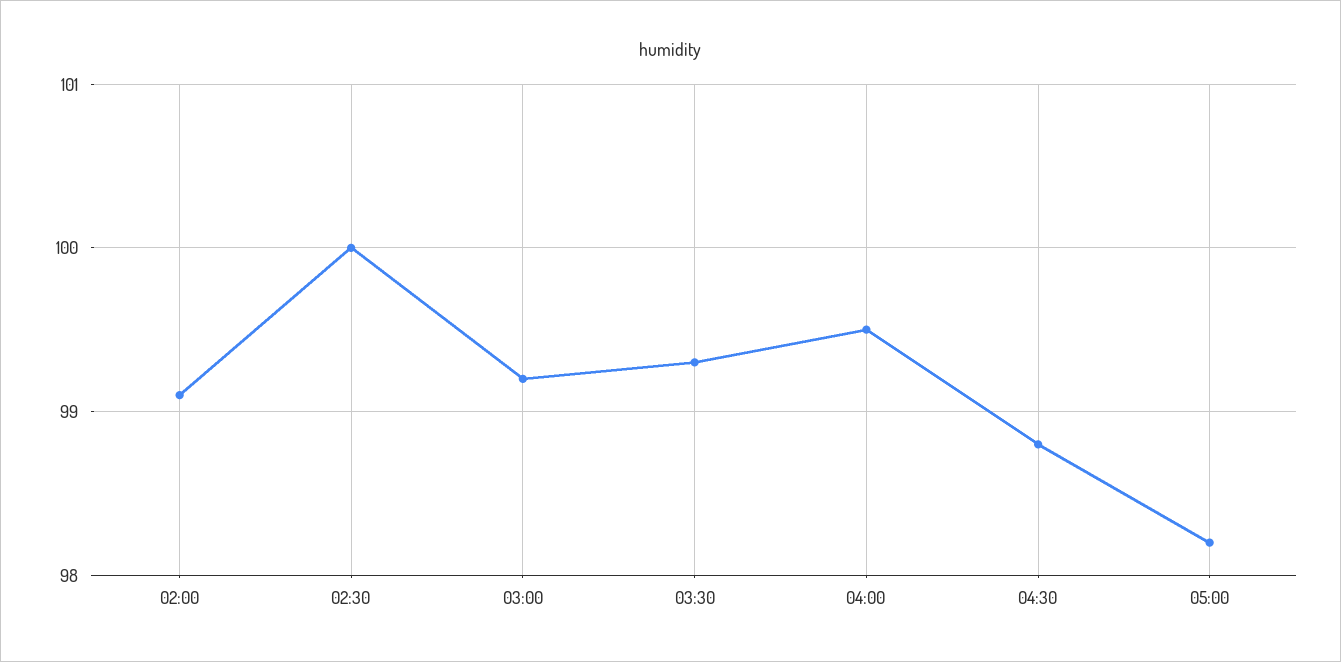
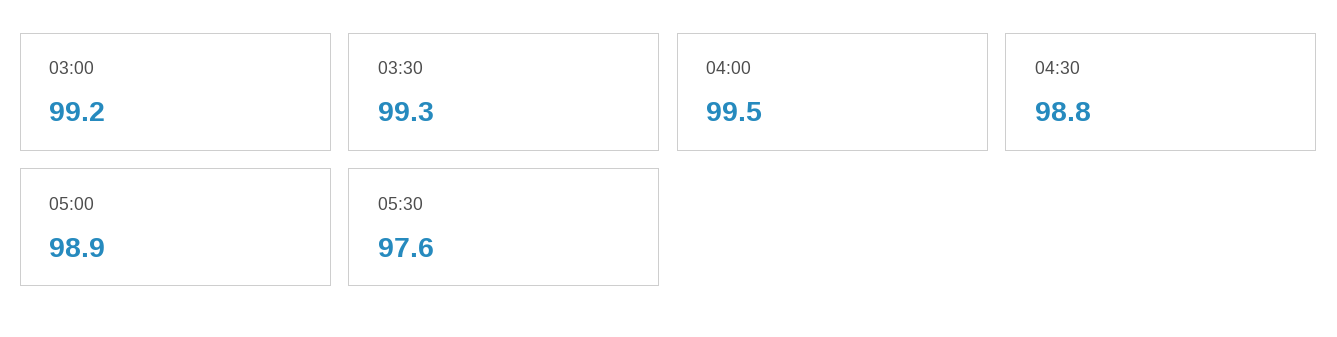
02:00: 99.1 -> none
02:30: 100 -> none
05:00: 98.2 -> 98.9
05:30: none -> 97.6

